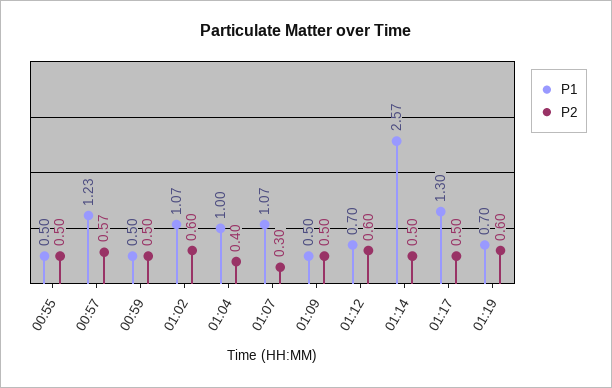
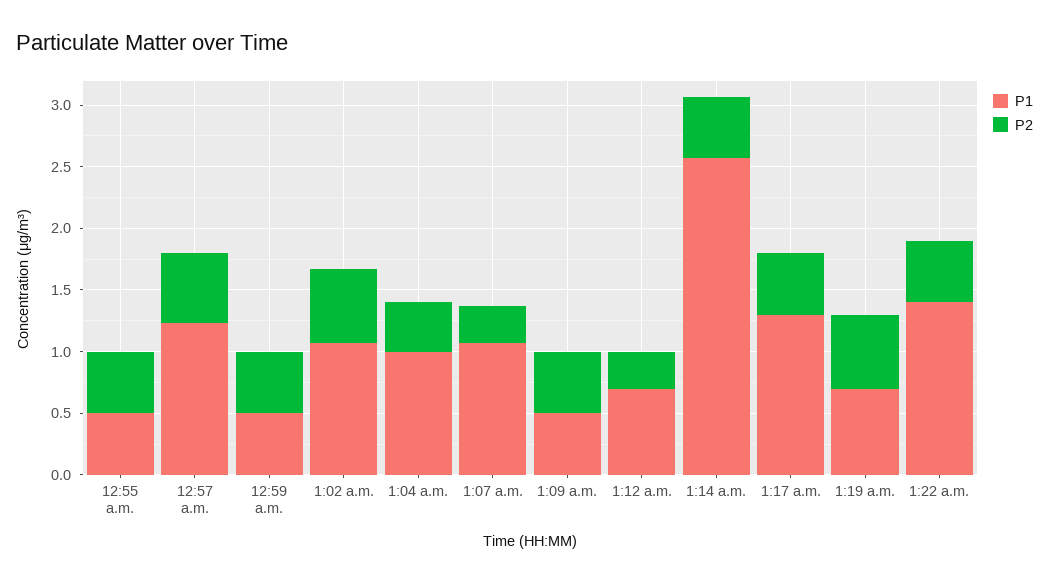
P2, 01:12: 0.6 -> 0.3
P1, 1:22 a.m.: none -> 1.4
P2, 1:22 a.m.: none -> 0.5

